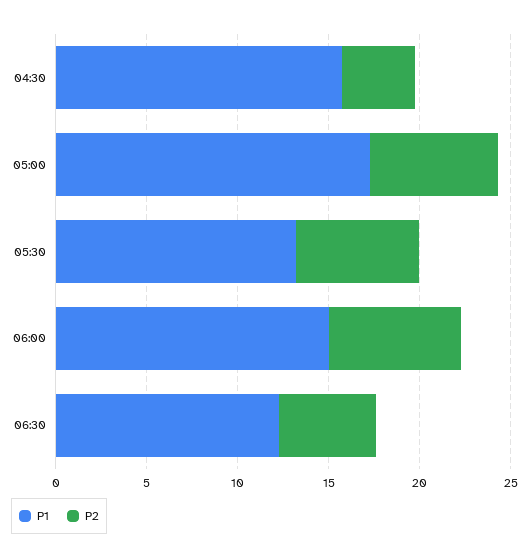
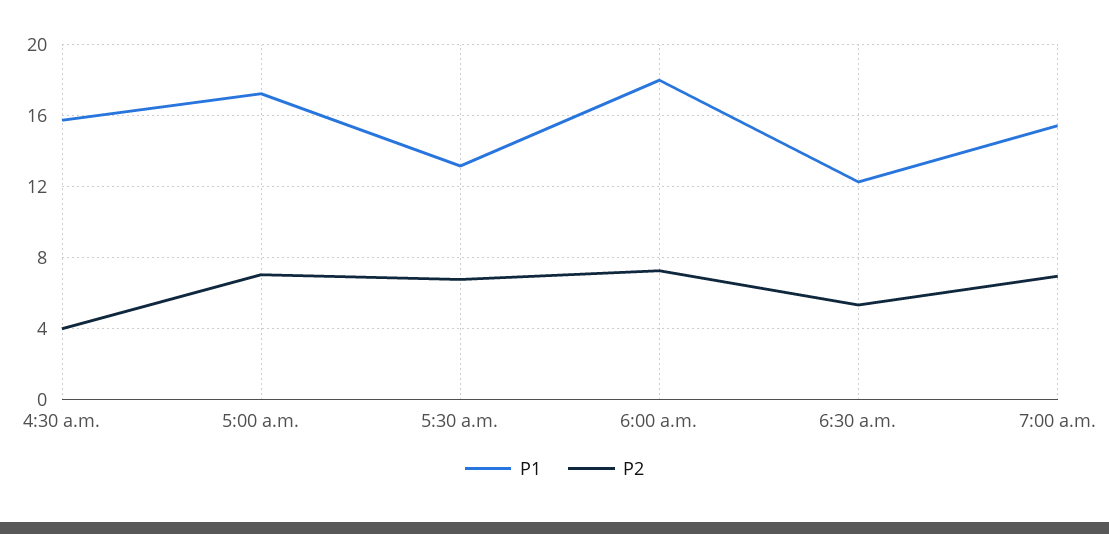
P1, 06:00: 15 -> 18
P1, 7:00 a.m.: none -> 15.5
P2, 7:00 a.m.: none -> 7

